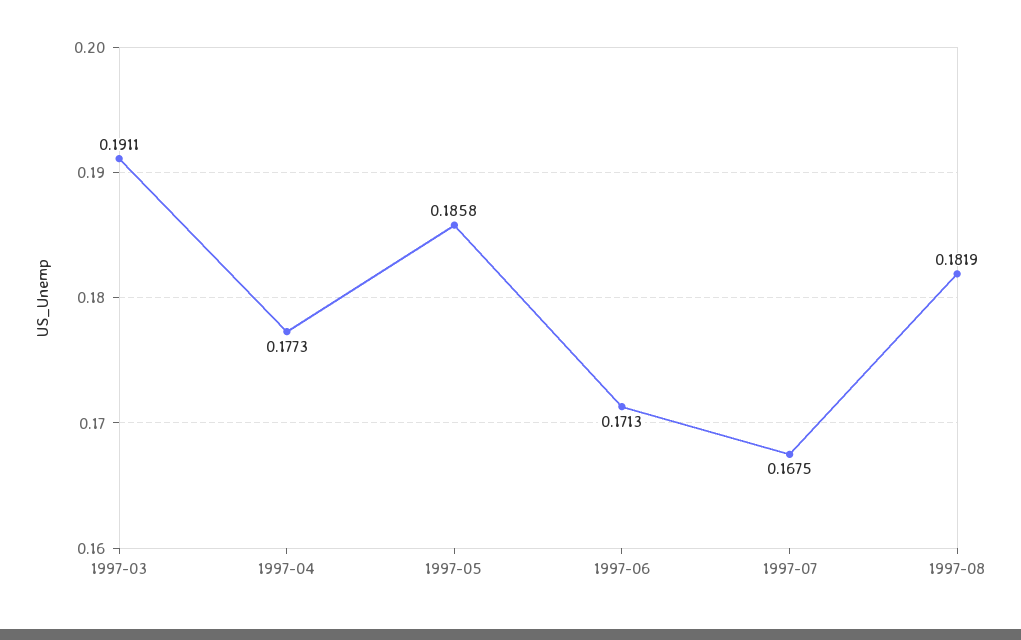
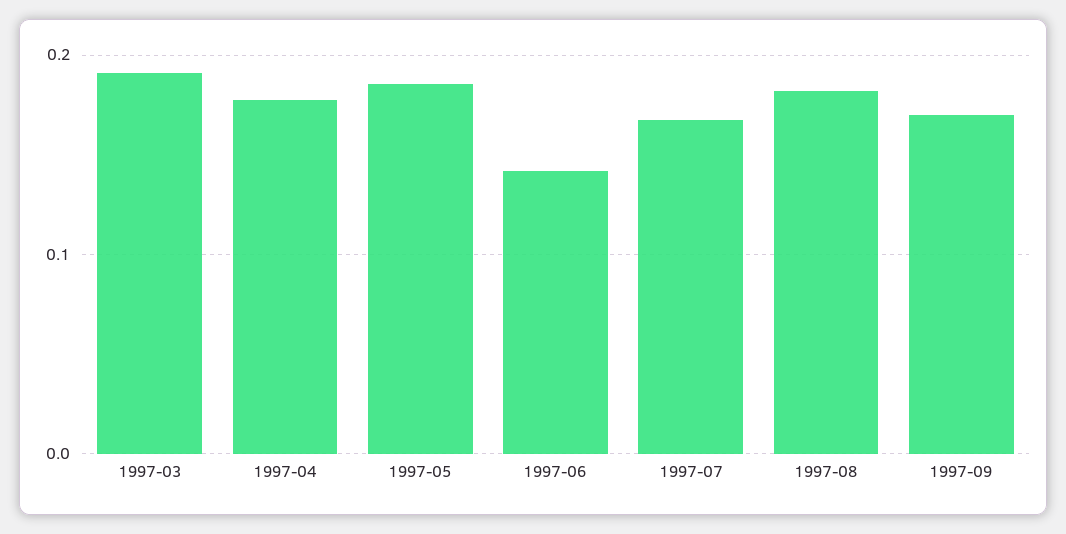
1997-06: 0.1713 -> 0.14
1997-09: none -> 0.17

